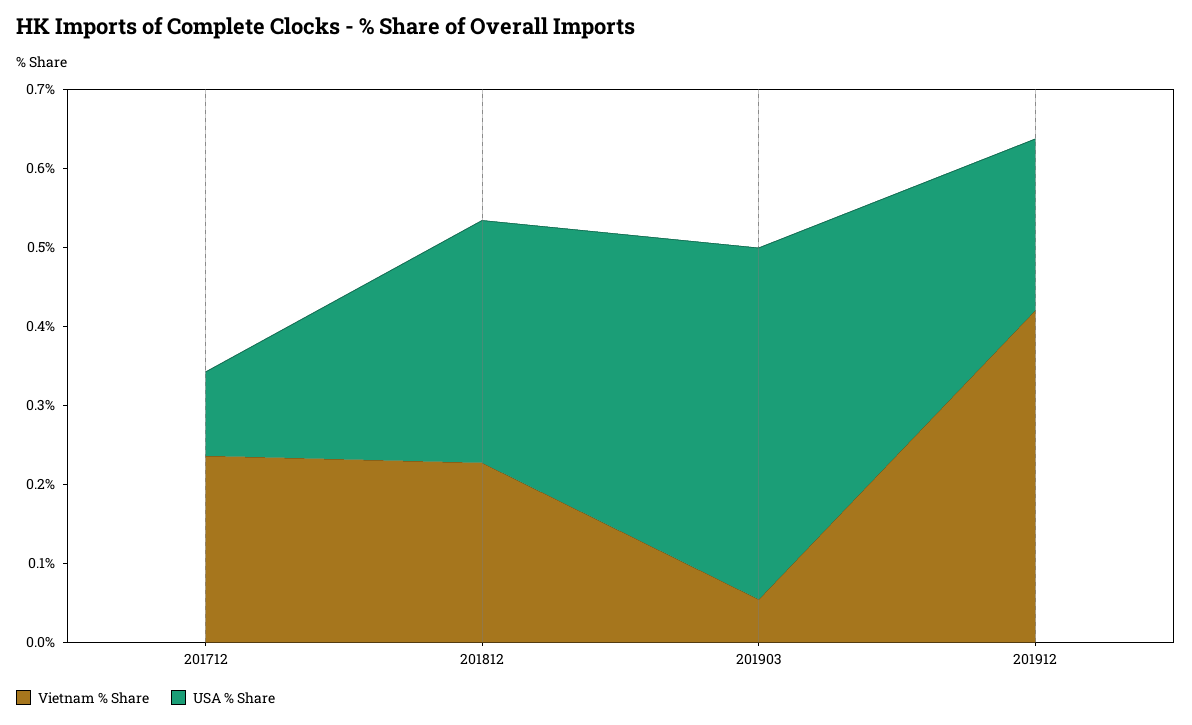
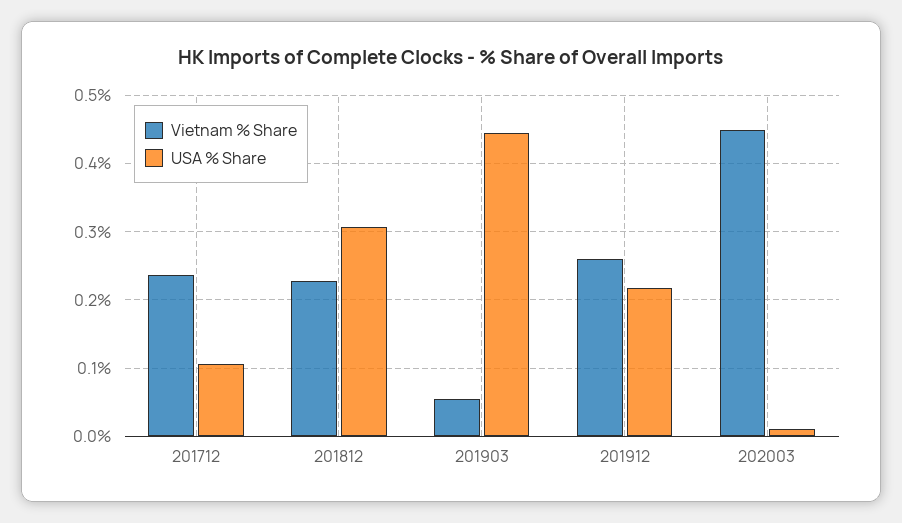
Vietnam % Share, 201912: 0.42 -> 0.26
Vietnam % Share, 202003: none -> 0.45
USA % Share, 202003: none -> 0.01

